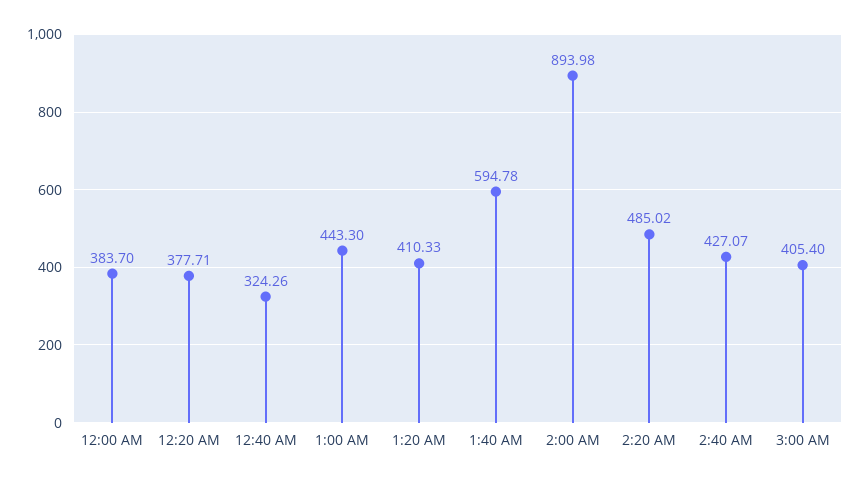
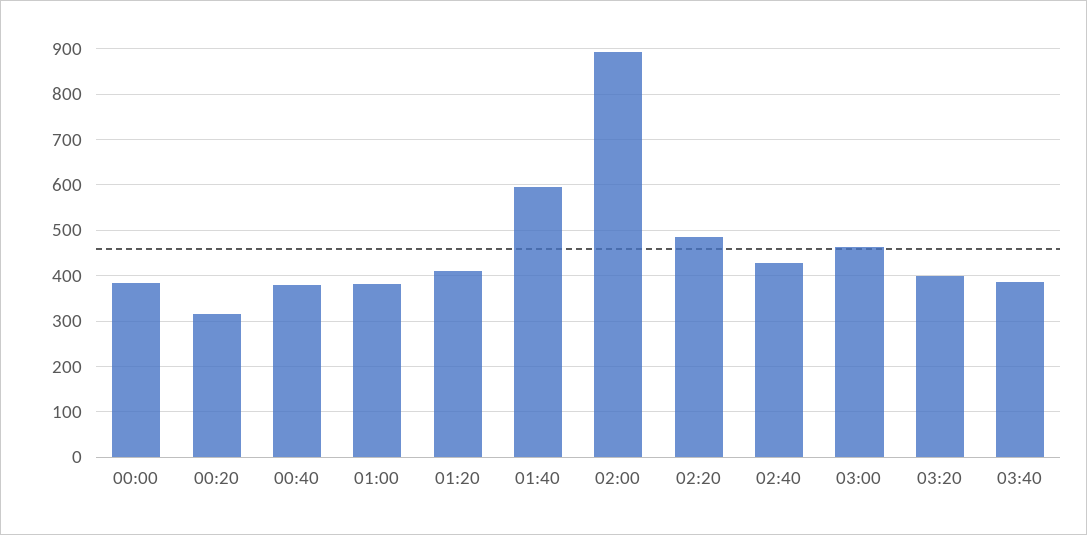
12:20 AM: 377.71 -> 320
12:40 AM: 324.26 -> 380
1:00 AM: 443.3 -> 380
3:00 AM: 405.4 -> 460
03:20: none -> 400
03:40: none -> 380

